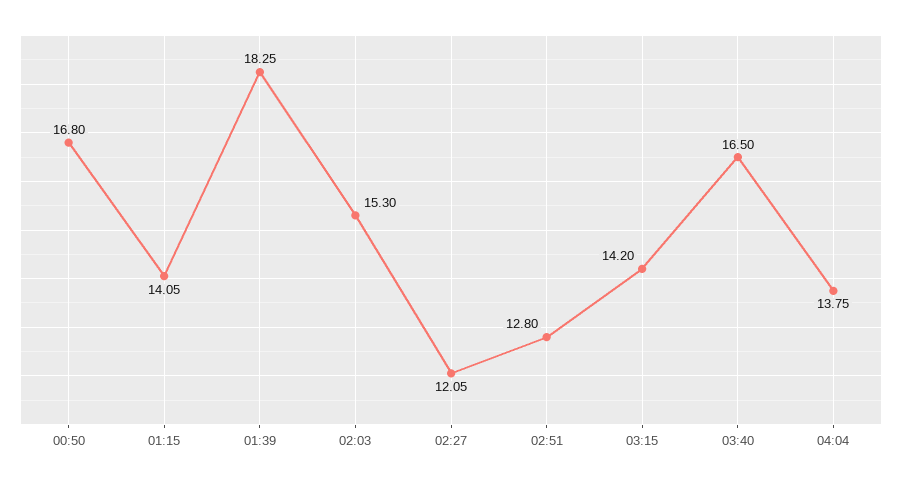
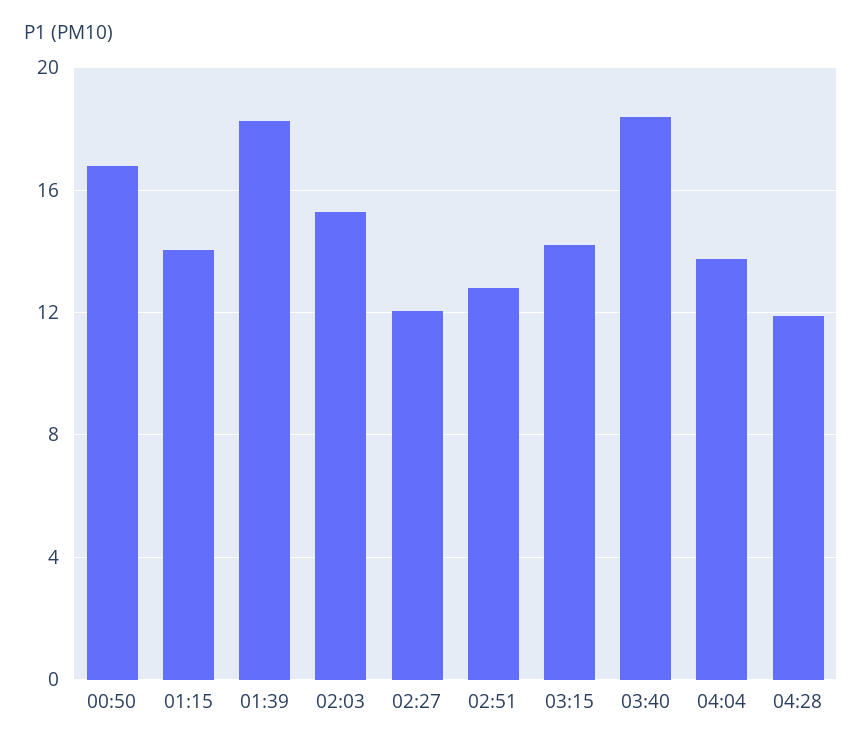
03:40: 16.5 -> 18.5
04:28: none -> 12

